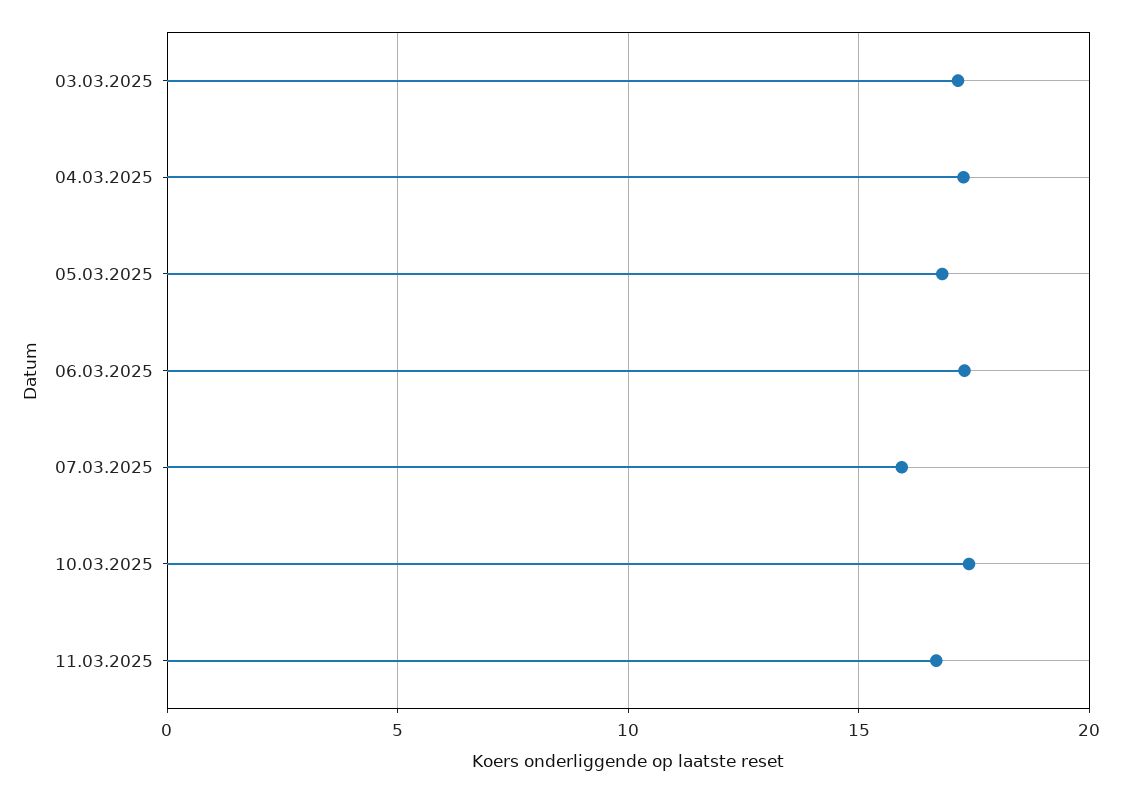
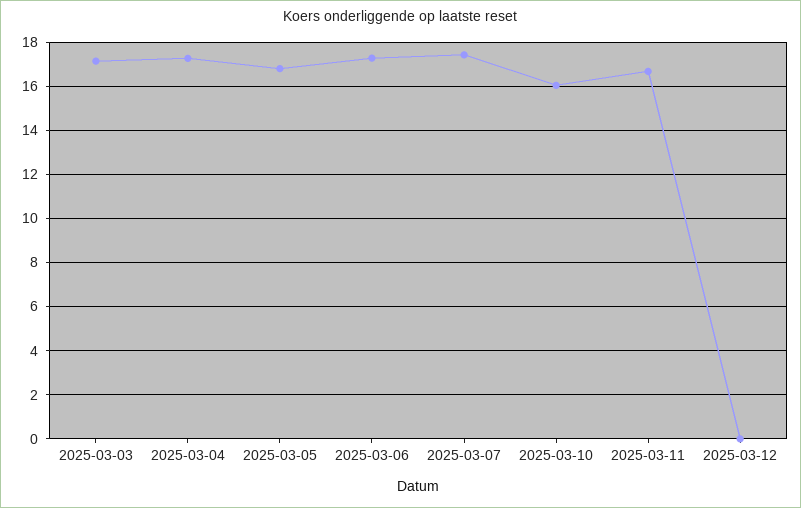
07.03.2025: 16 -> 17.5
10.03.2025: 17.5 -> 16
2025-03-12: none -> 0

